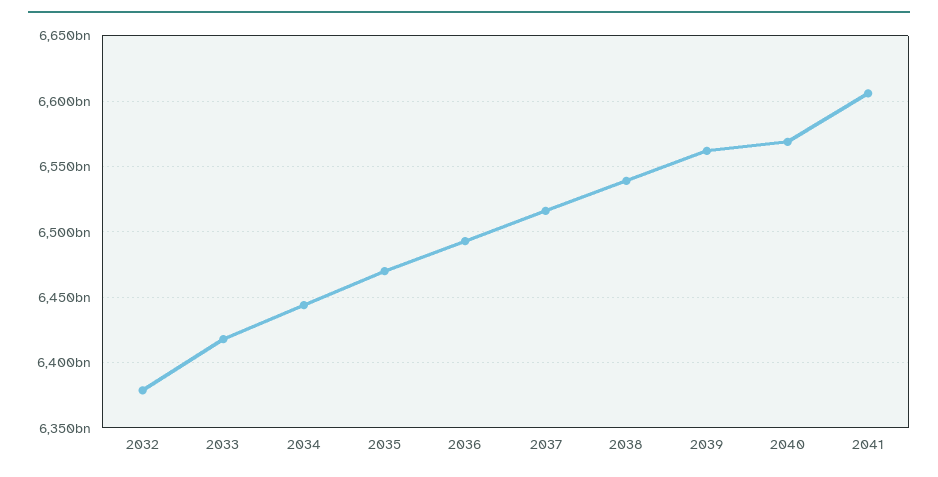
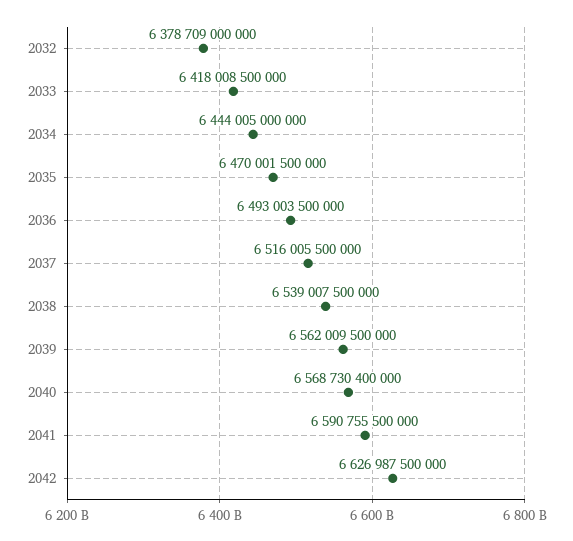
2041: 6605000000000 -> 6590755500000
2042: none -> 6626987500000

